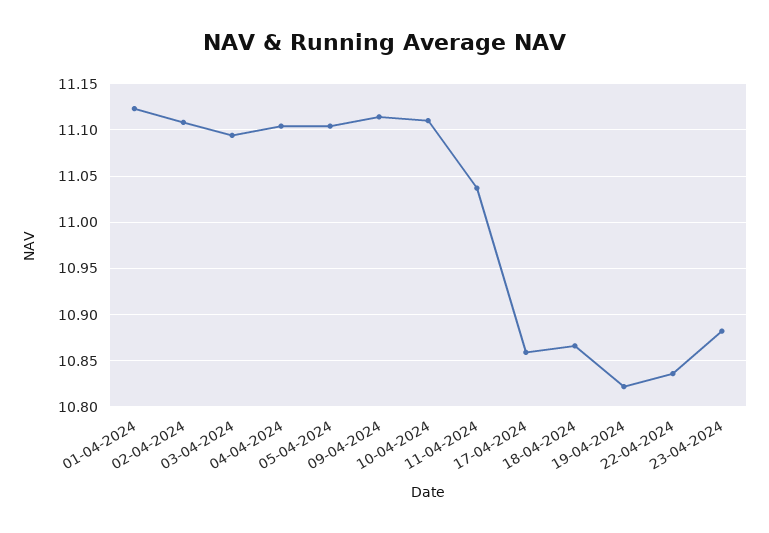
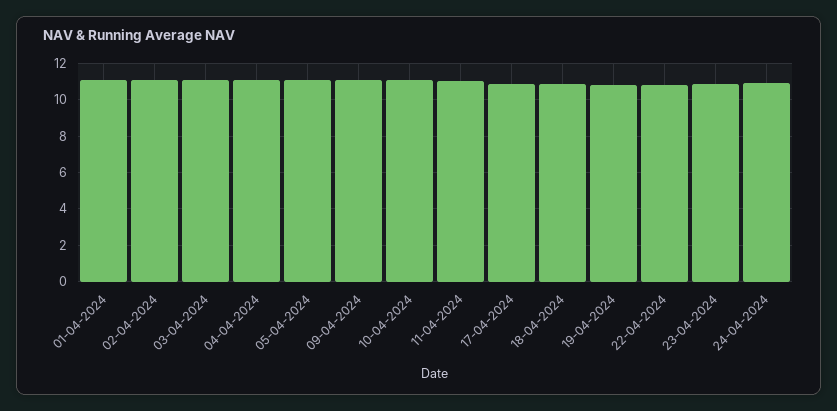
24-04-2024: none -> 11

